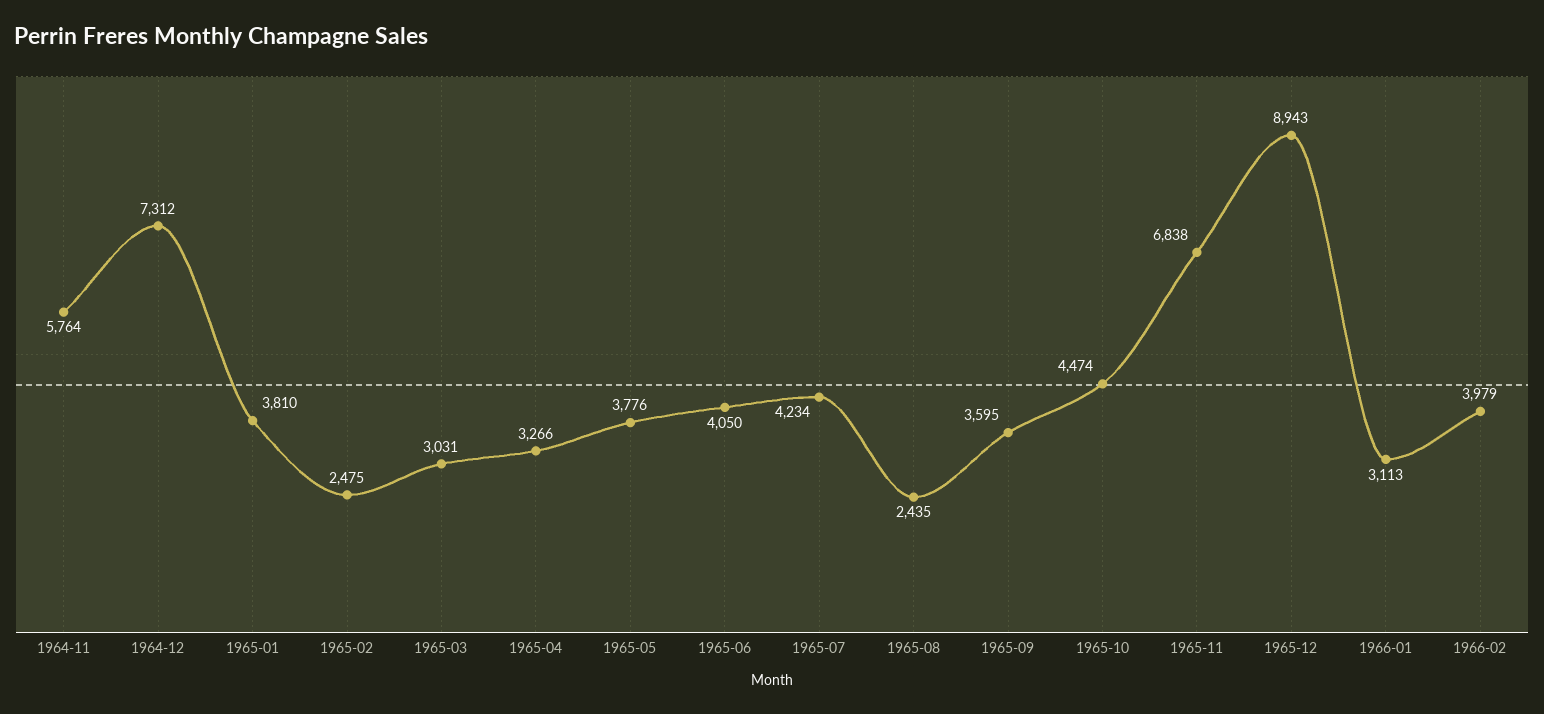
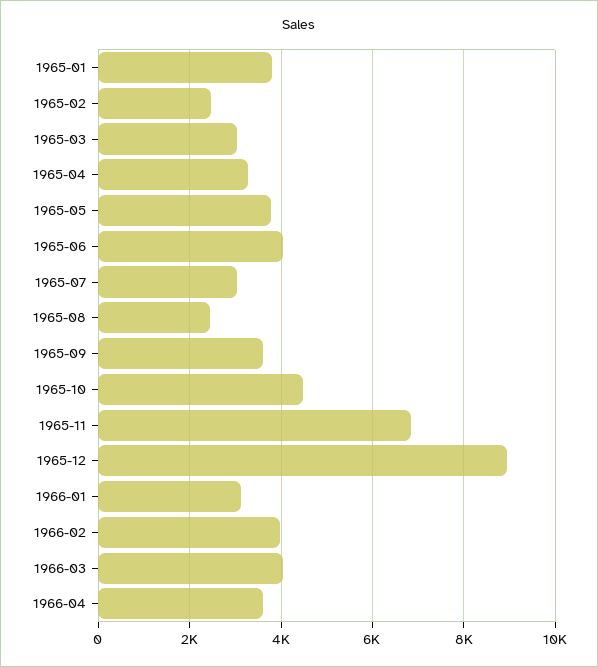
1964-11: 5764 -> none
1964-12: 7312 -> none
1965-07: 4234 -> 3000
1966-03: none -> 4000
1966-04: none -> 3600

